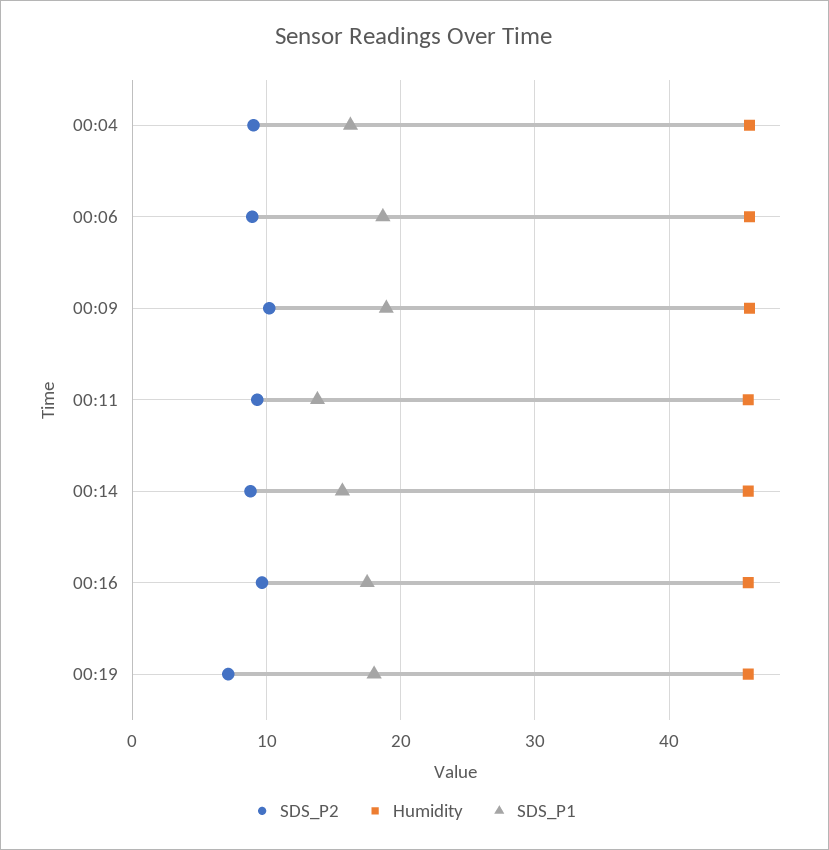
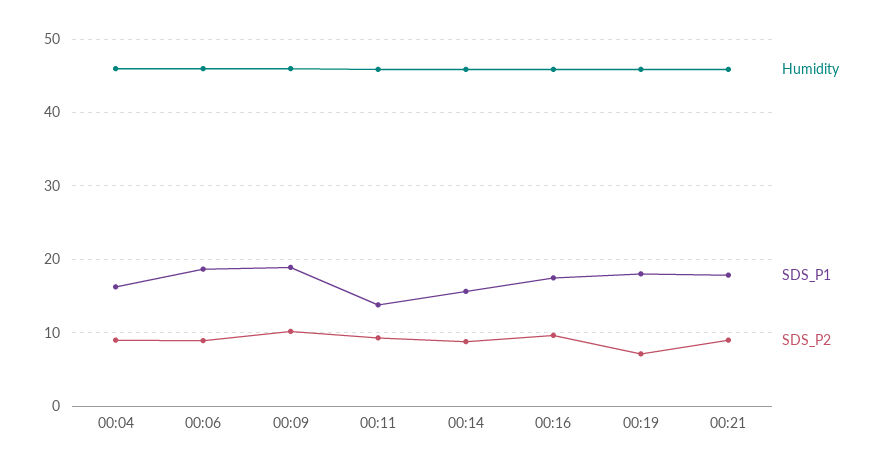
Humidity, 00:21: none -> 46
SDS_P1, 00:21: none -> 18
SDS_P2, 00:21: none -> 9

